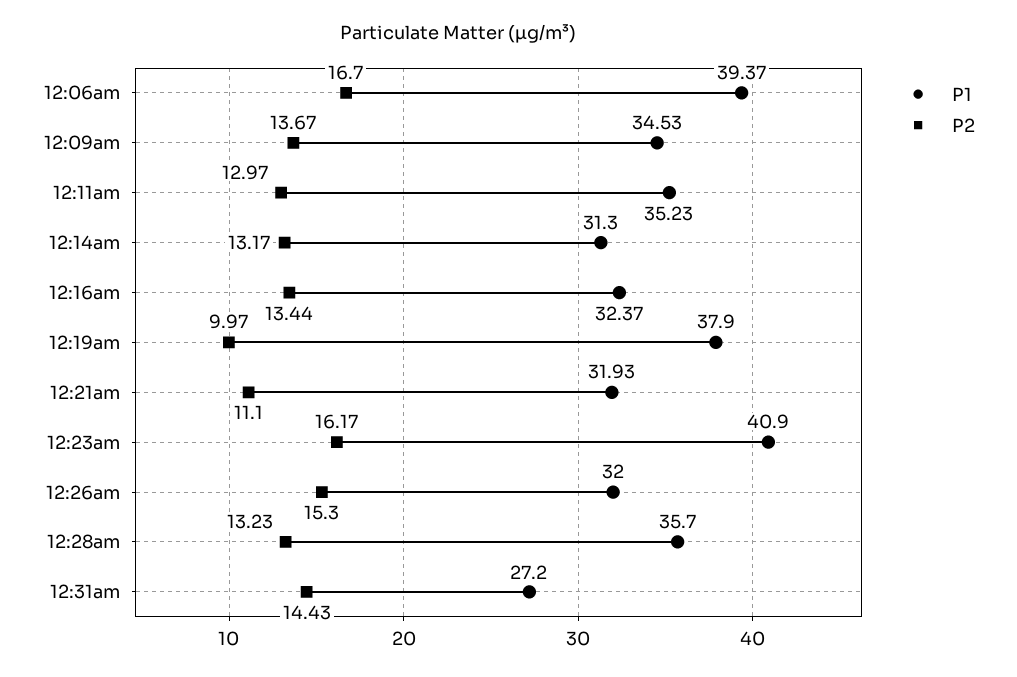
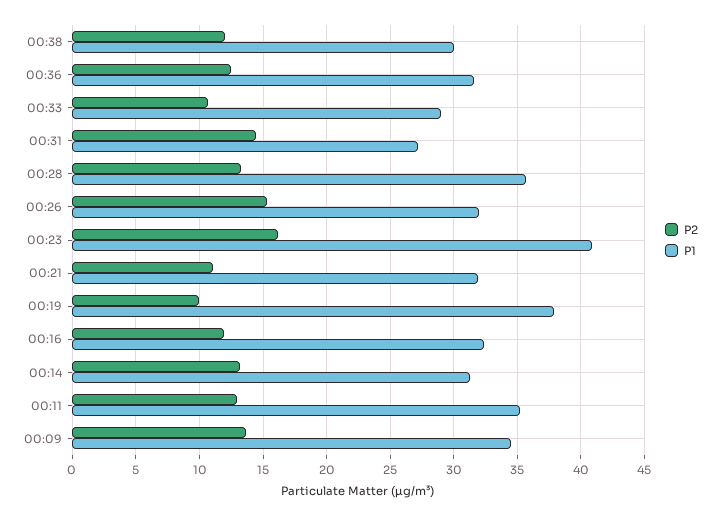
P1, 12:06am: 39.37 -> none
P2, 12:06am: 16.7 -> none
P2, 12:16am: 13.44 -> 12
P2, 00:38: none -> 12
P1, 00:38: none -> 30
P2, 00:36: none -> 12.5
P1, 00:36: none -> 31.5
P2, 00:33: none -> 10.5
P1, 00:33: none -> 29

